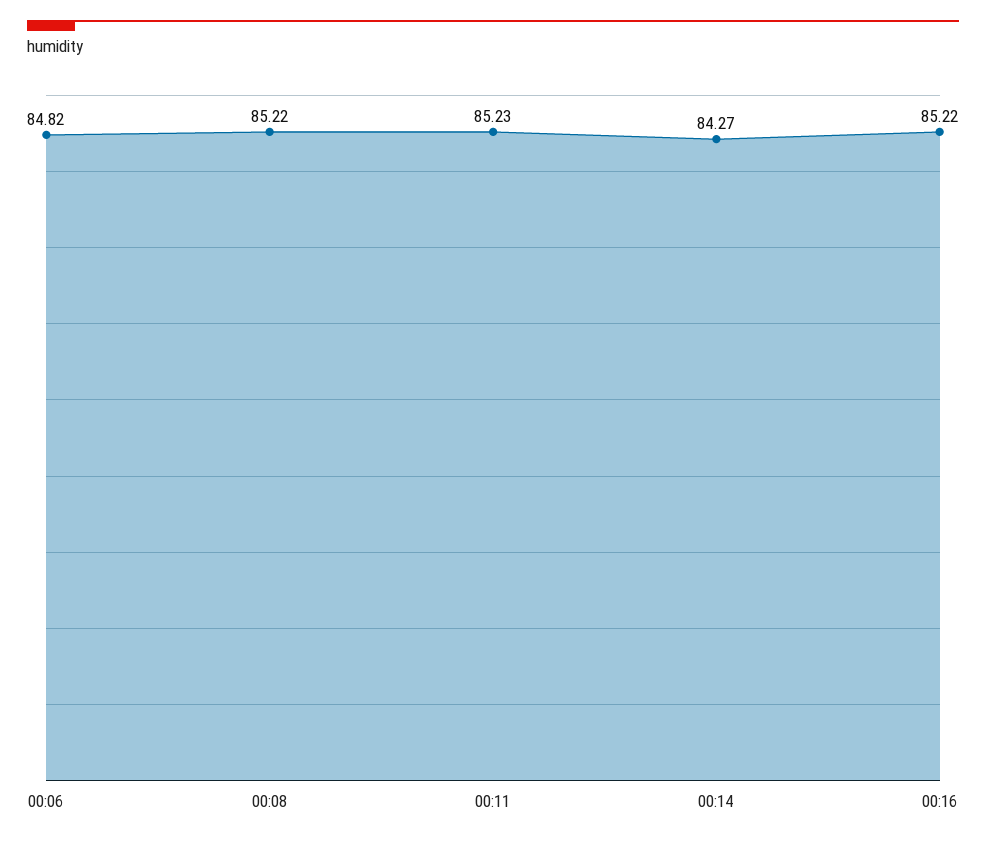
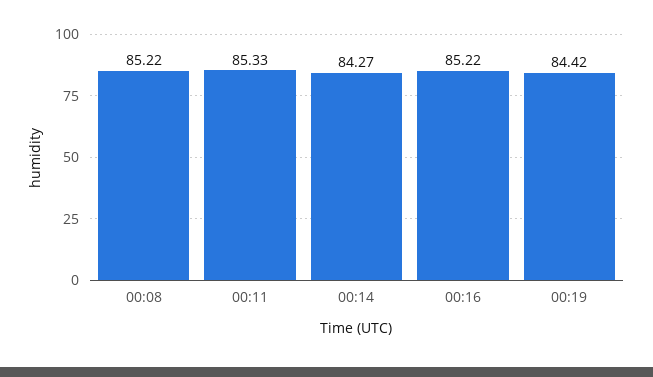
00:06: 84.82 -> none
00:11: 85.23 -> 85.33
00:19: none -> 84.42

